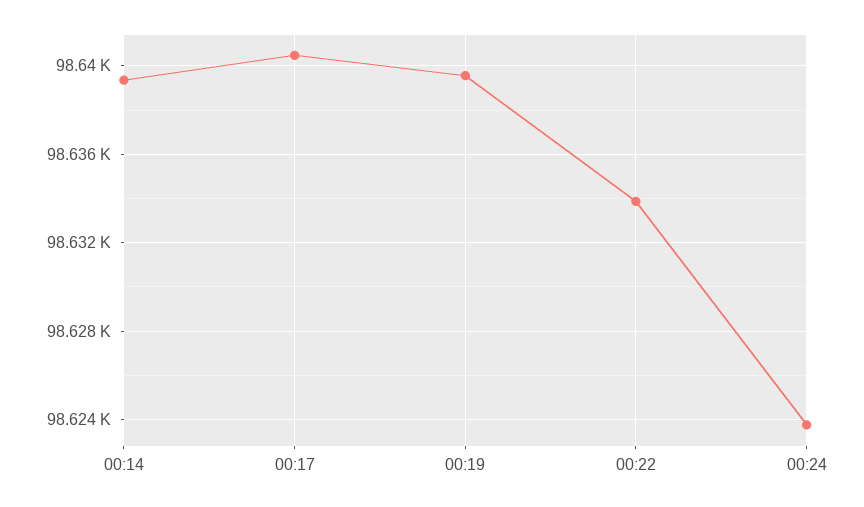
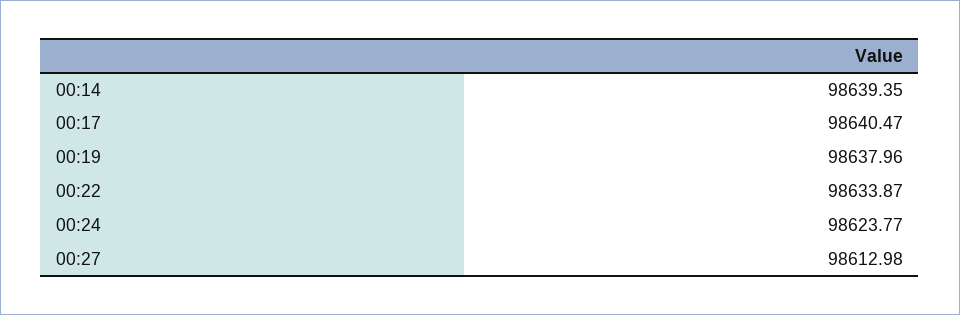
00:19: 98639.5 -> 98637.96
00:27: none -> 98612.98

